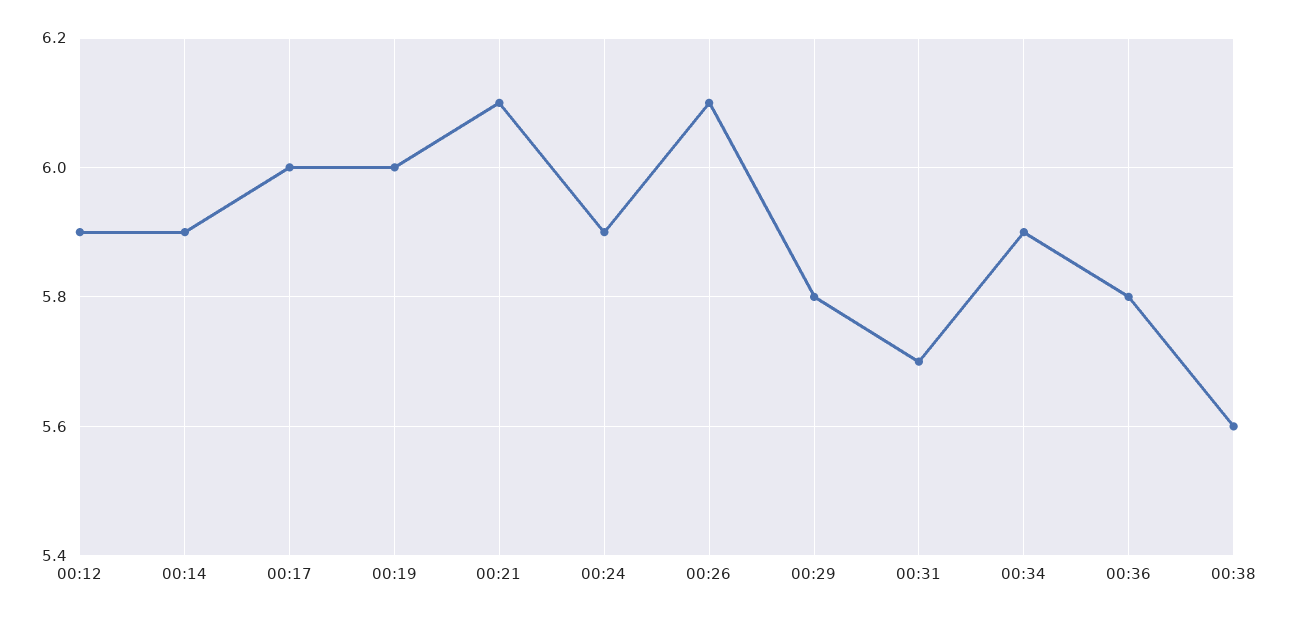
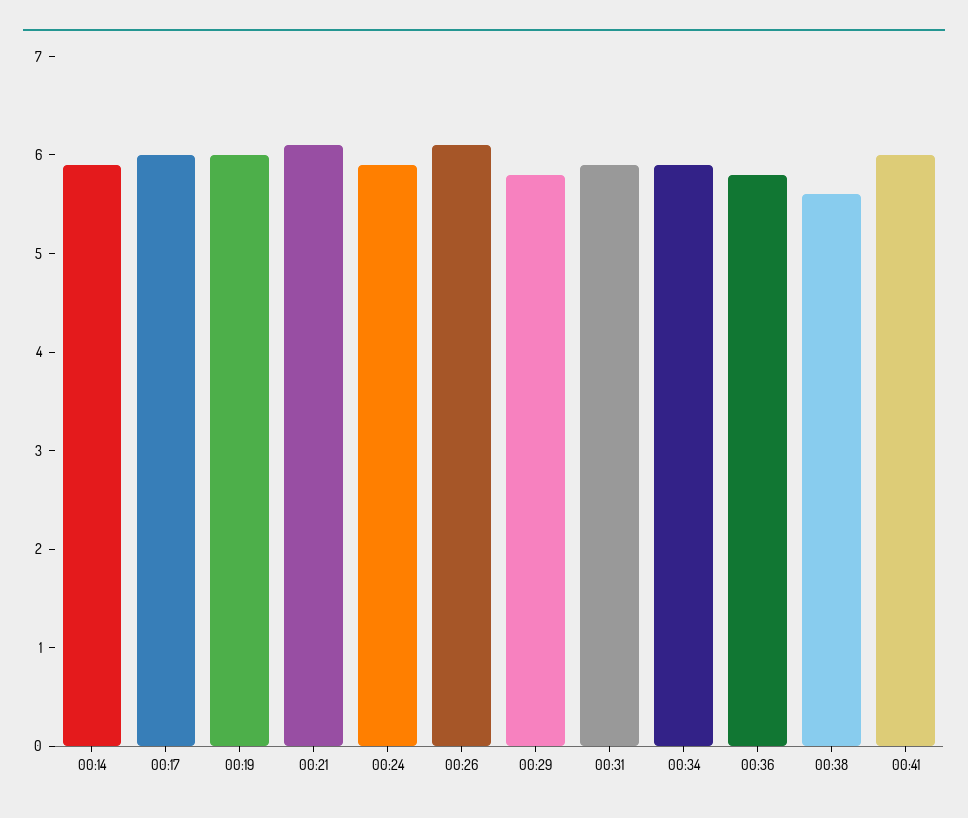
00:12: 5.9 -> none
00:31: 5.7 -> 5.9
00:41: none -> 6

